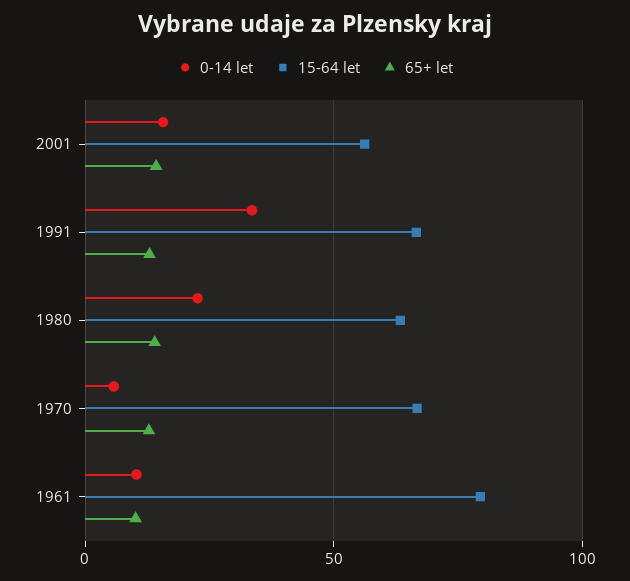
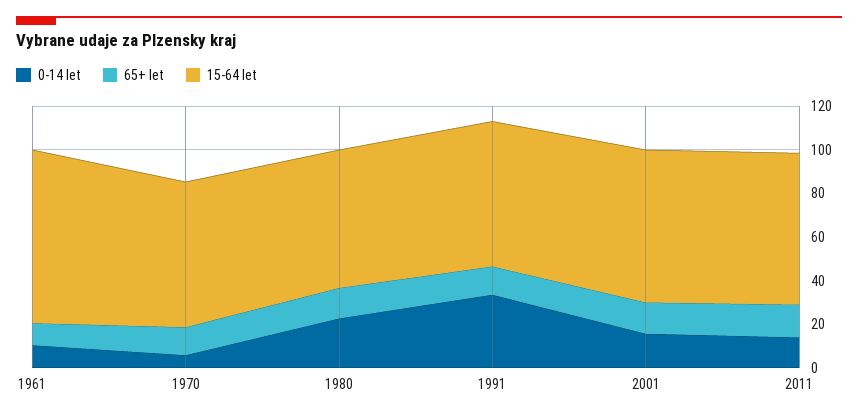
15-64 let, 2001: 55 -> 70
0-14 let, 2011: none -> 15
65+ let, 2011: none -> 15
15-64 let, 2011: none -> 70

